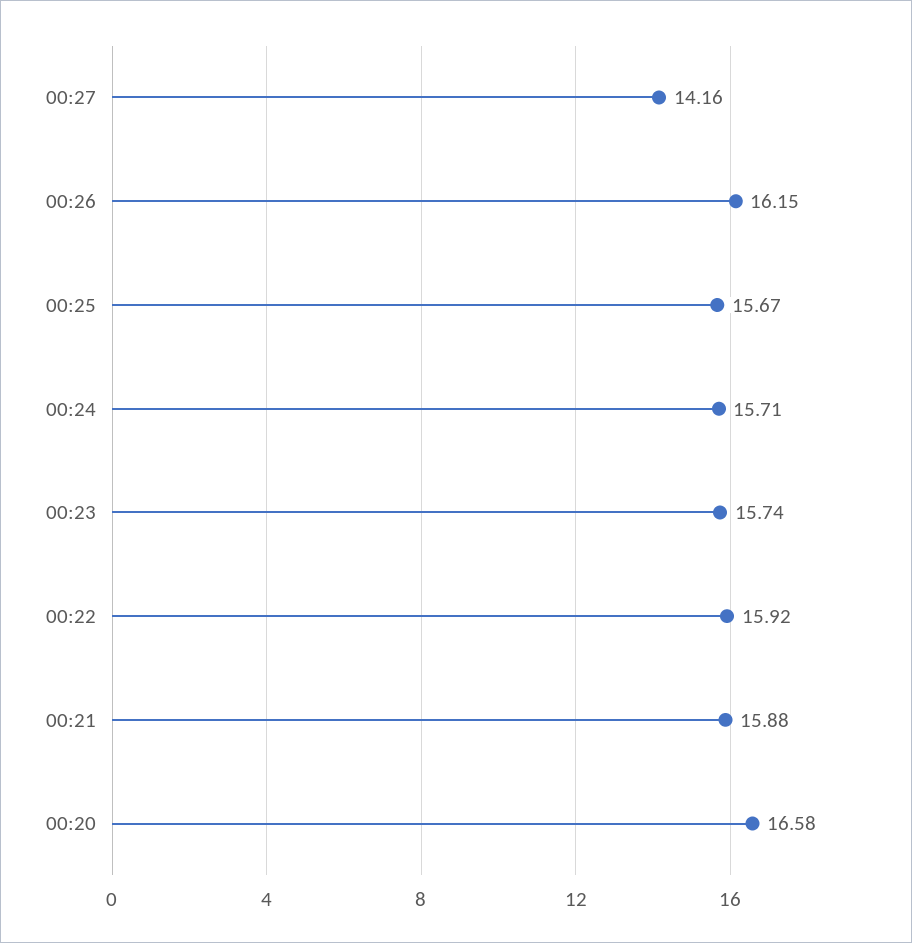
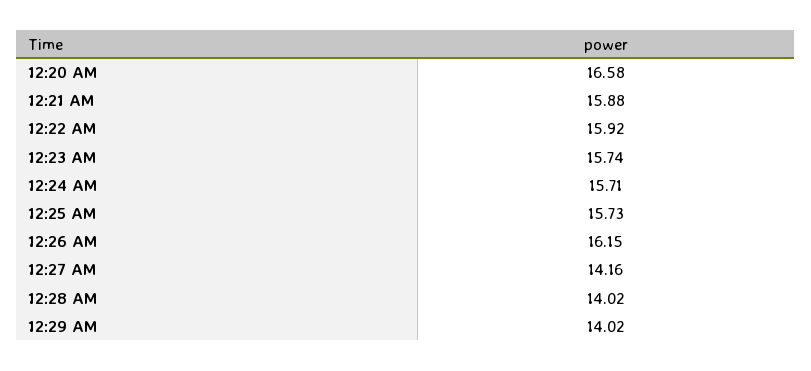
00:25: 15.67 -> 15.73
12:28 AM: none -> 14.02
12:29 AM: none -> 14.02

